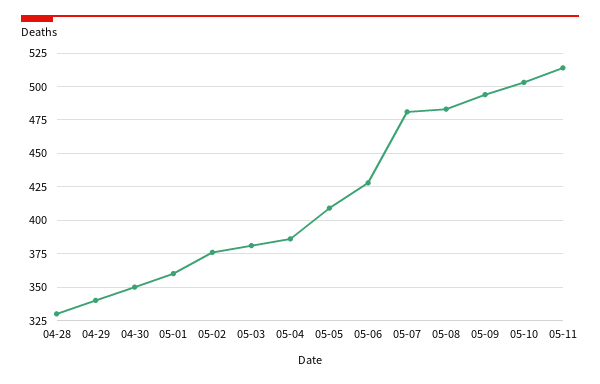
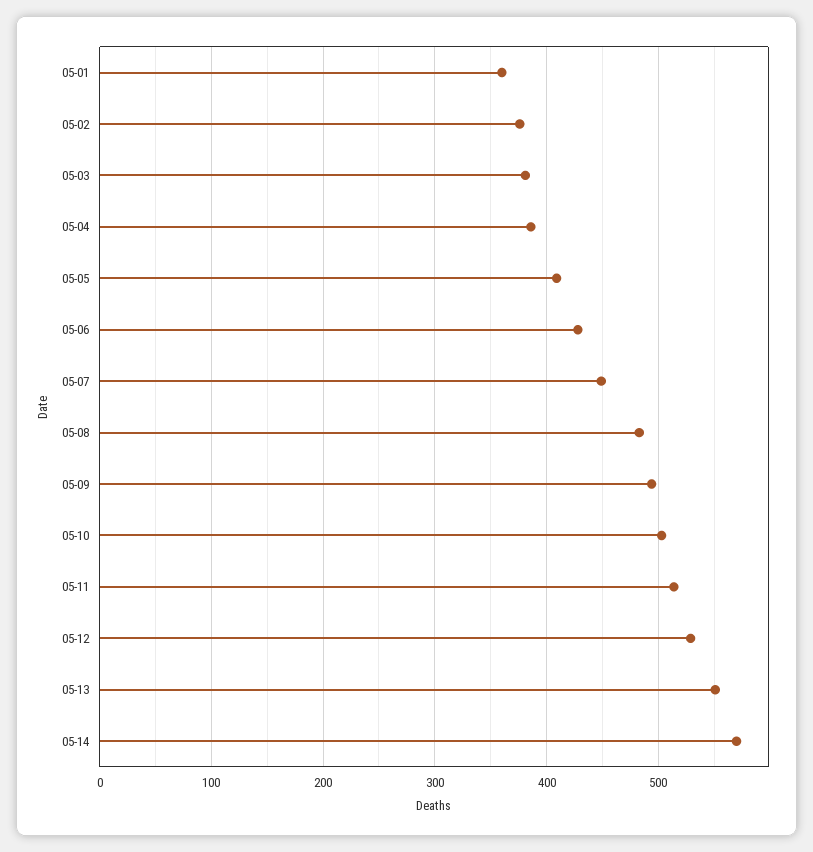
04-28: 330 -> none
04-29: 340 -> none
04-30: 350 -> none
05-07: 480 -> 450
05-12: none -> 530
05-13: none -> 550
05-14: none -> 570

